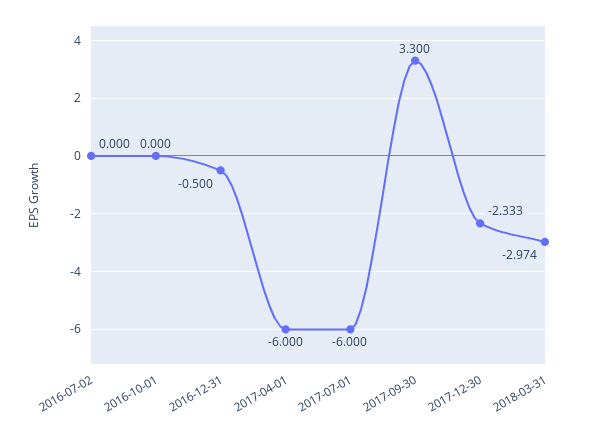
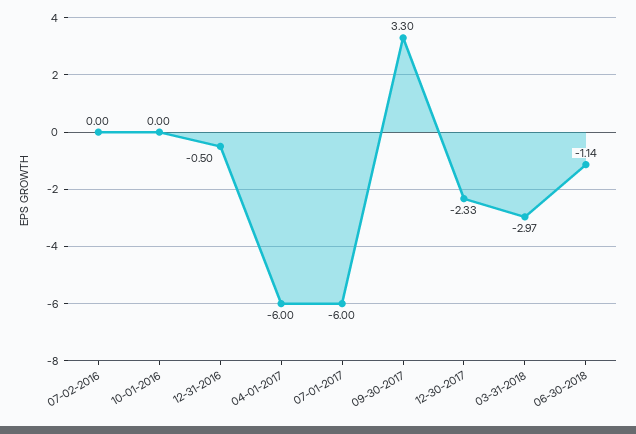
06-30-2018: none -> -1.14

